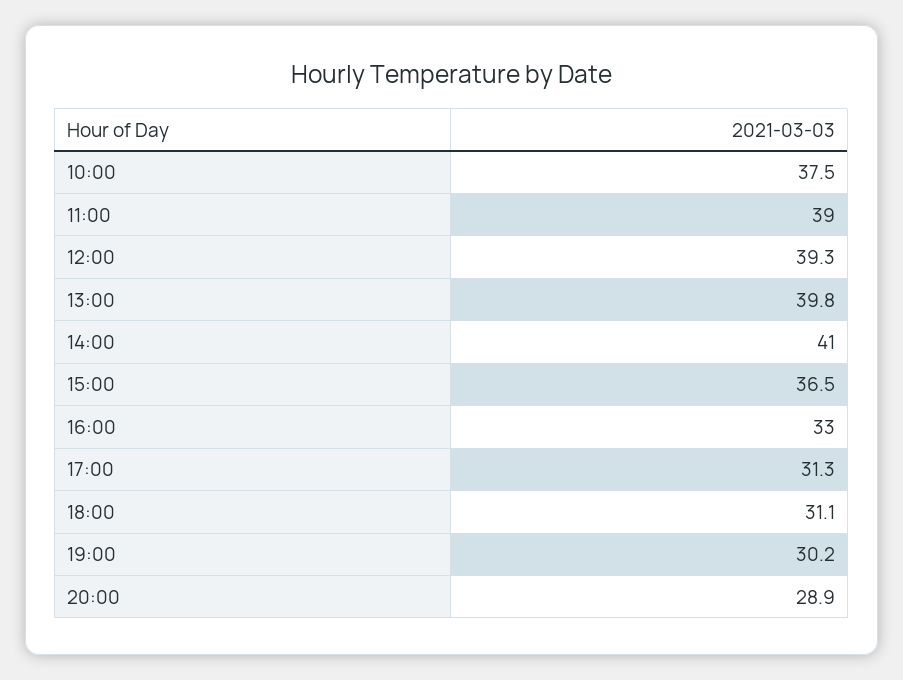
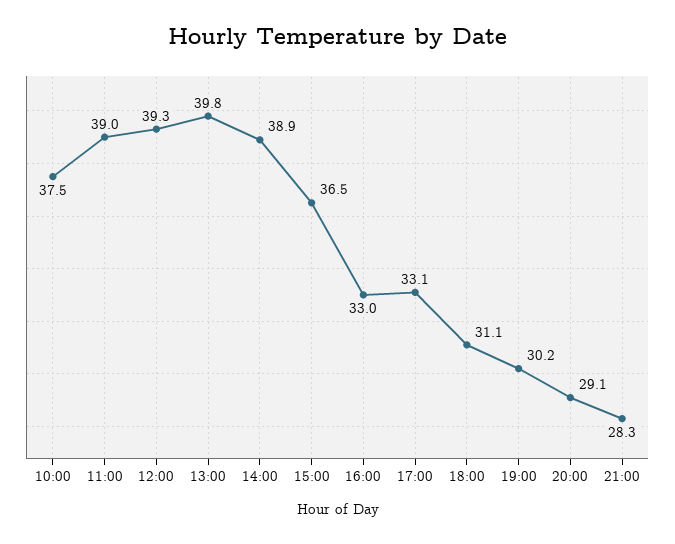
14:00: 41 -> 38.9
17:00: 31.3 -> 33.1
20:00: 28.9 -> 29.1
21:00: none -> 28.3

